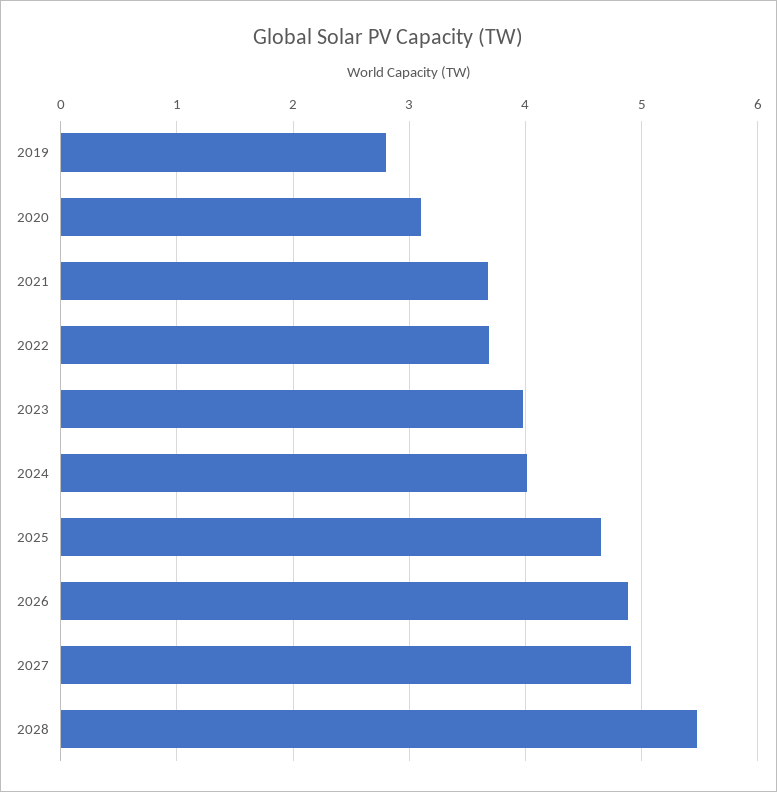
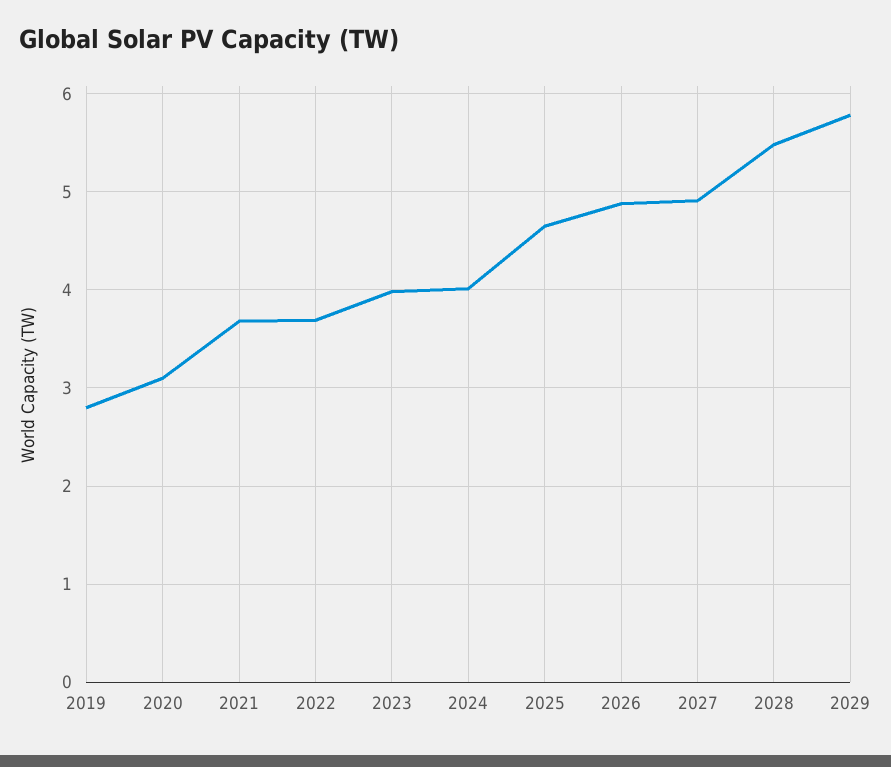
2029: none -> 5.8

